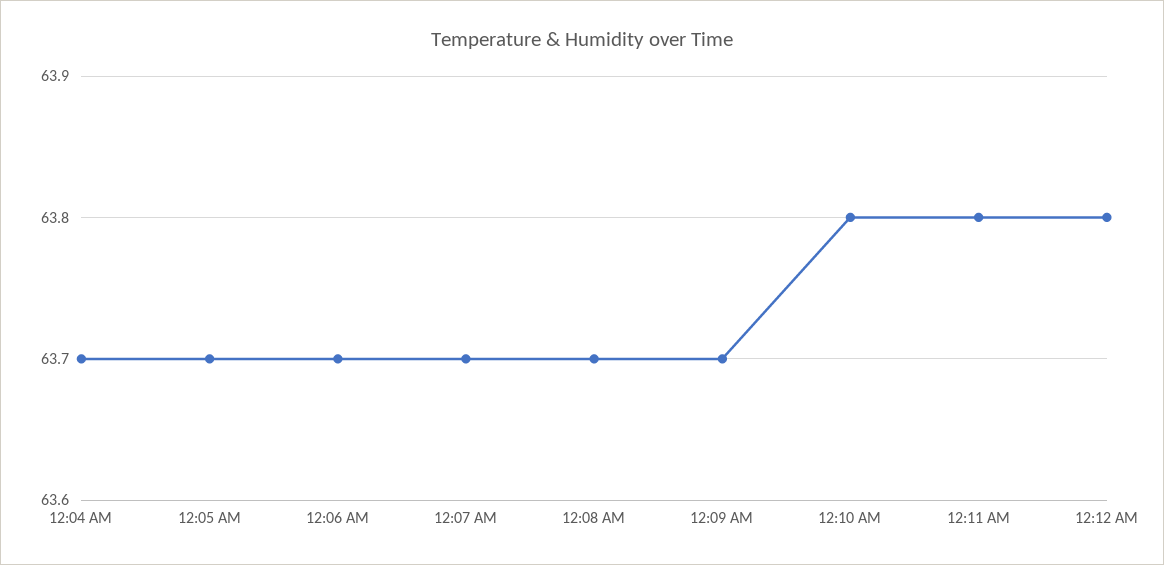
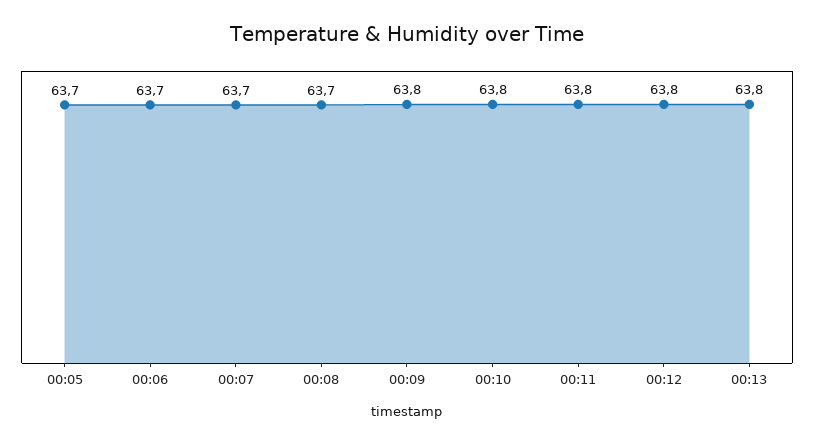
12:04 AM: 63.7 -> none
12:09 AM: 63.7 -> 63.8
00:13: none -> 63.8

